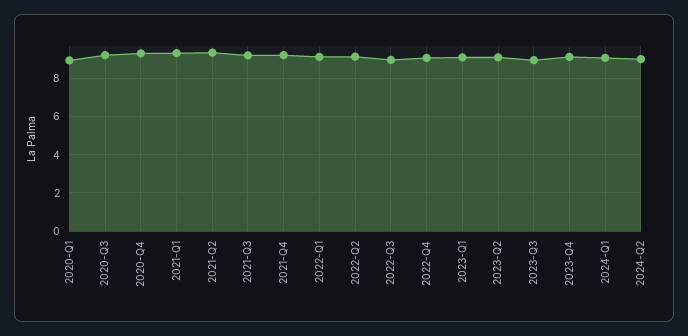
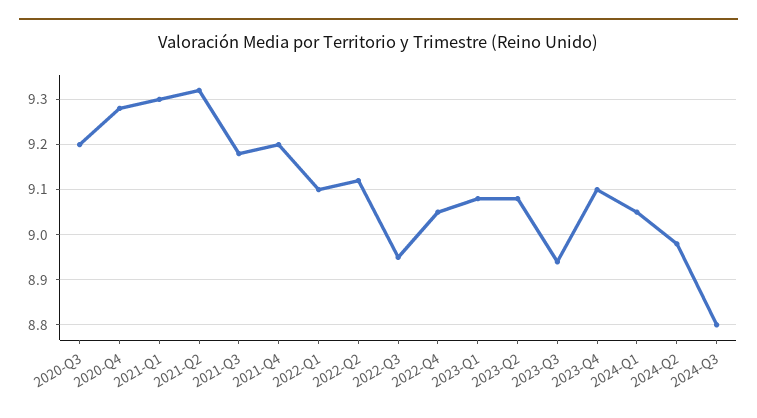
2020-Q1: 9 -> none
2024-Q3: none -> 8.8

